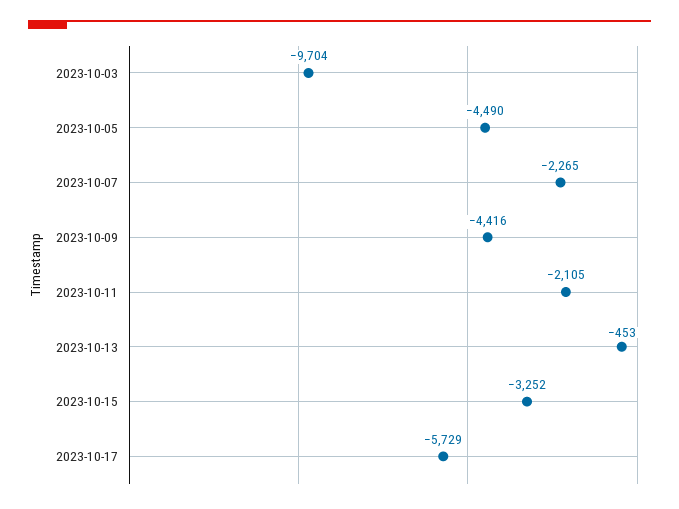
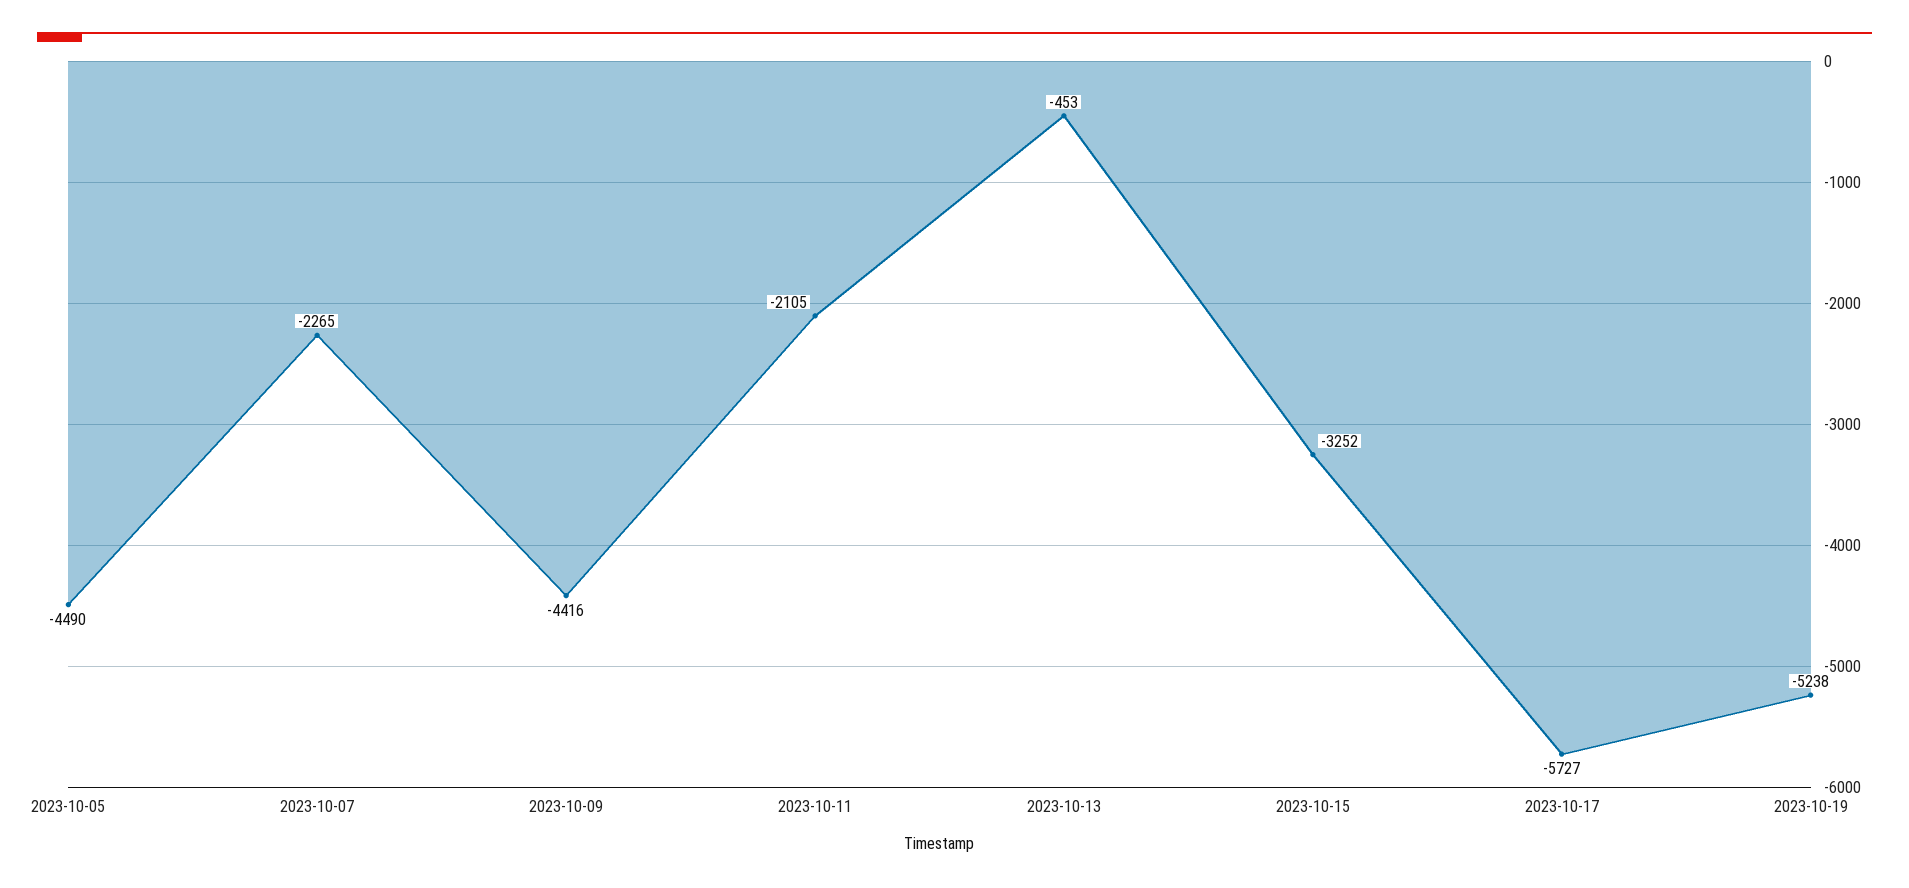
2023-10-03: -9704 -> none
2023-10-17: -5729 -> -5727
2023-10-19: none -> -5238

